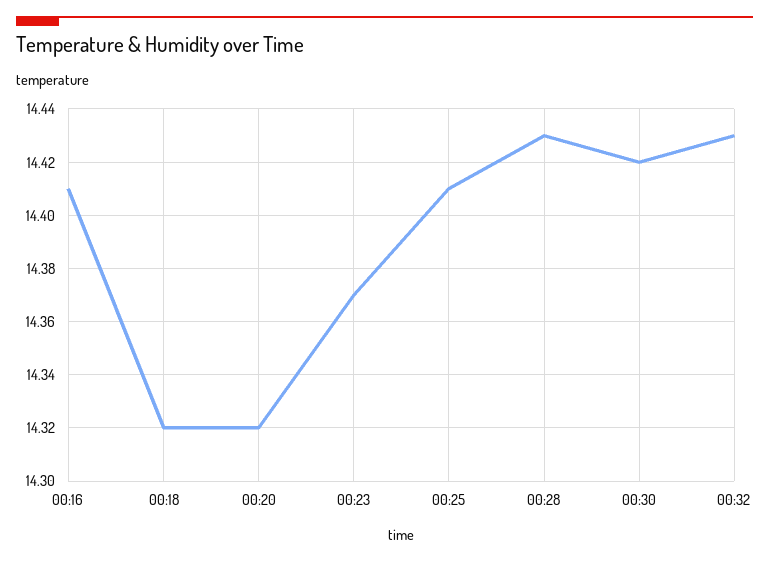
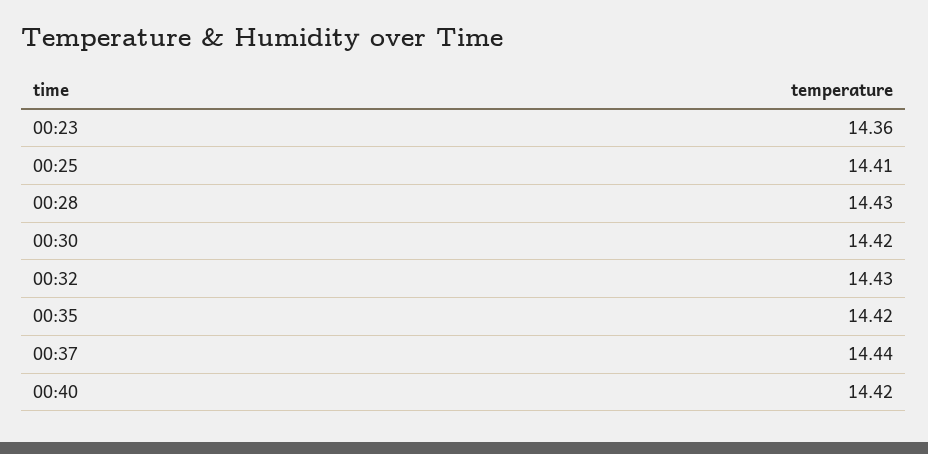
00:16: 14.41 -> none
00:18: 14.32 -> none
00:20: 14.32 -> none
00:23: 14.37 -> 14.36
00:35: none -> 14.42
00:37: none -> 14.44
00:40: none -> 14.42

